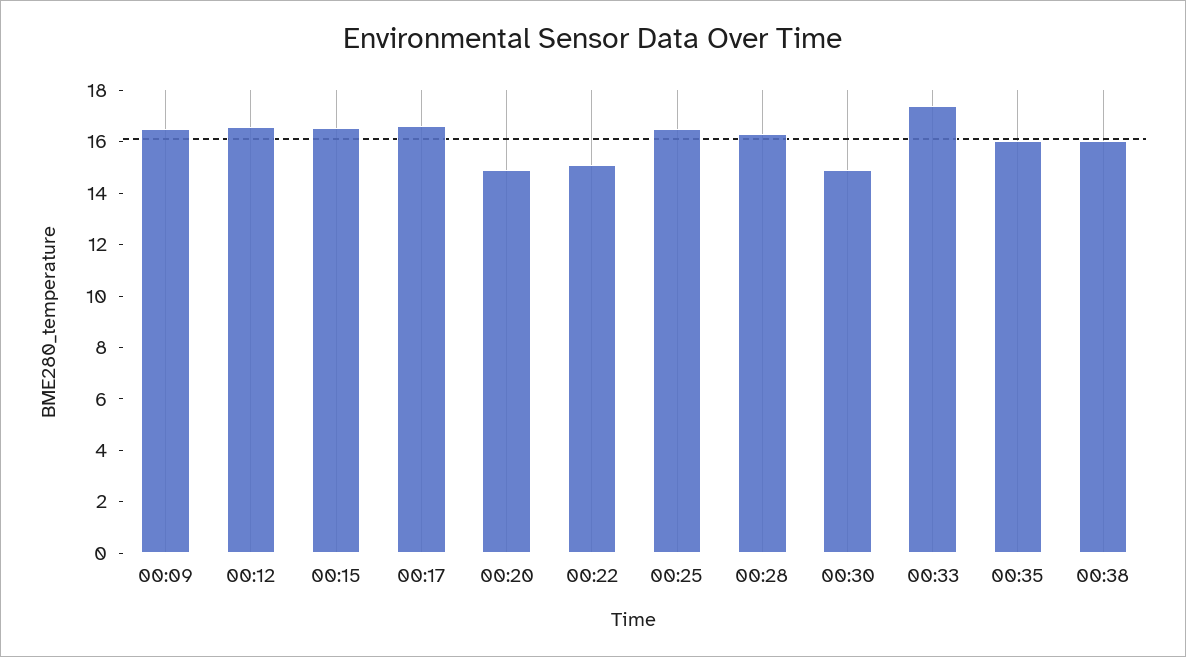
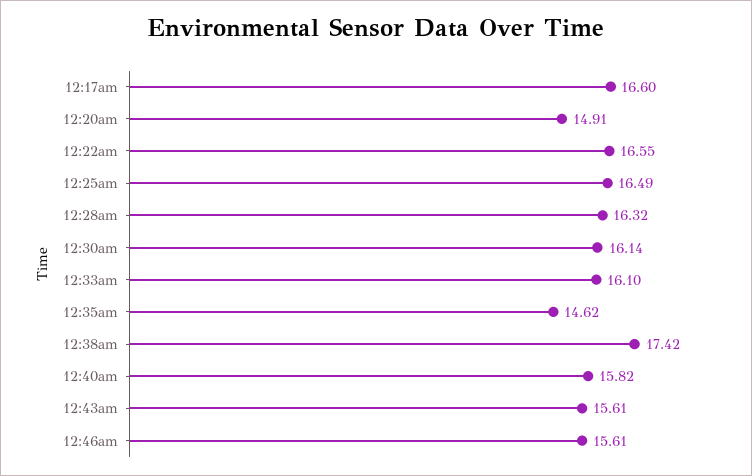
00:09: 16.5 -> none
00:12: 16.5 -> none
00:15: 16.5 -> none
00:22: 15 -> 16.55
00:30: 15 -> 16.14
00:33: 17.5 -> 16.1
00:35: 16 -> 14.62
00:38: 16 -> 17.42
12:40am: none -> 15.82
12:43am: none -> 15.61
12:46am: none -> 15.61

